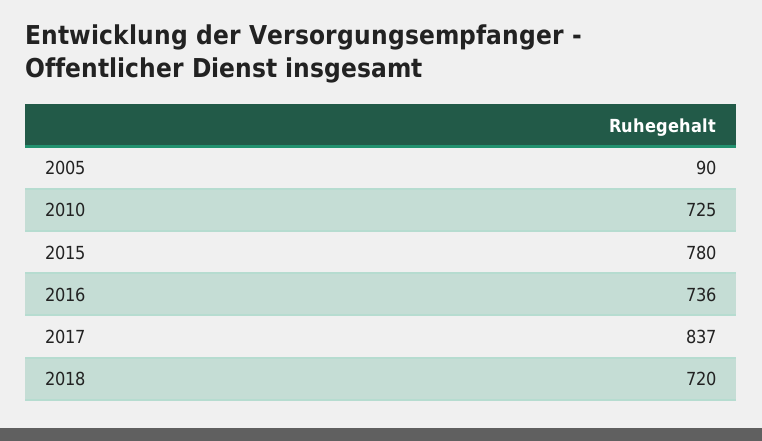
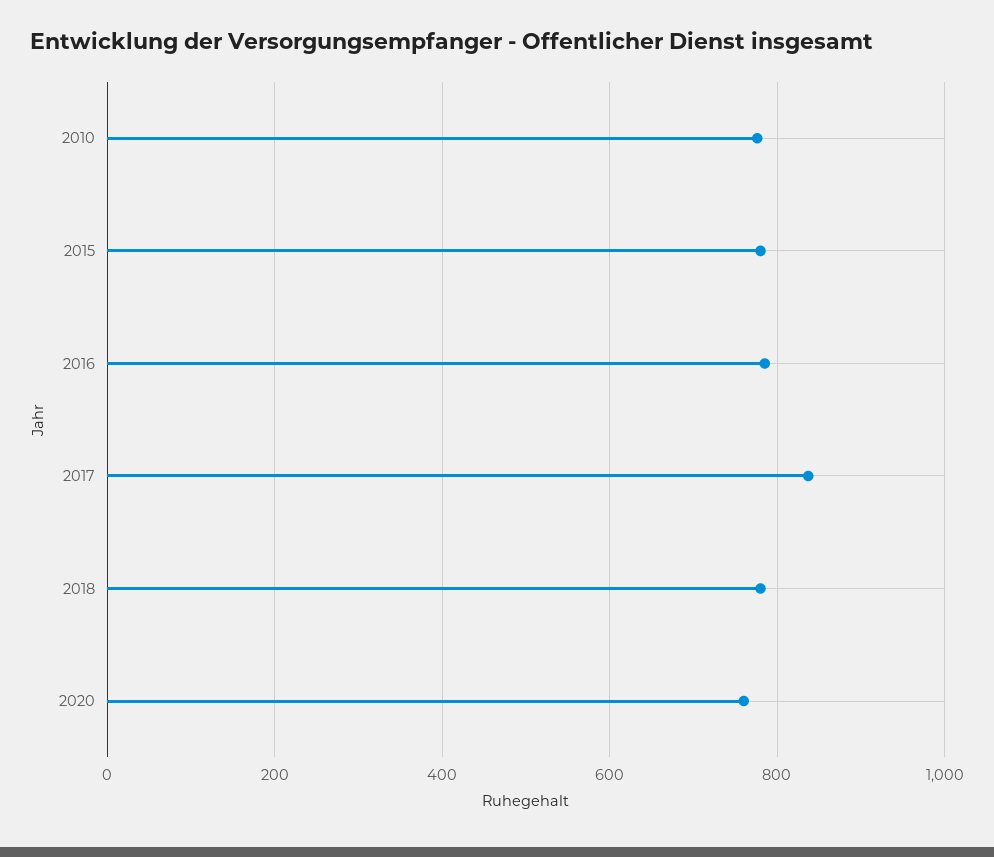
2005: 90 -> none
2010: 725 -> 780
2016: 736 -> 780
2018: 720 -> 780
2020: none -> 760

